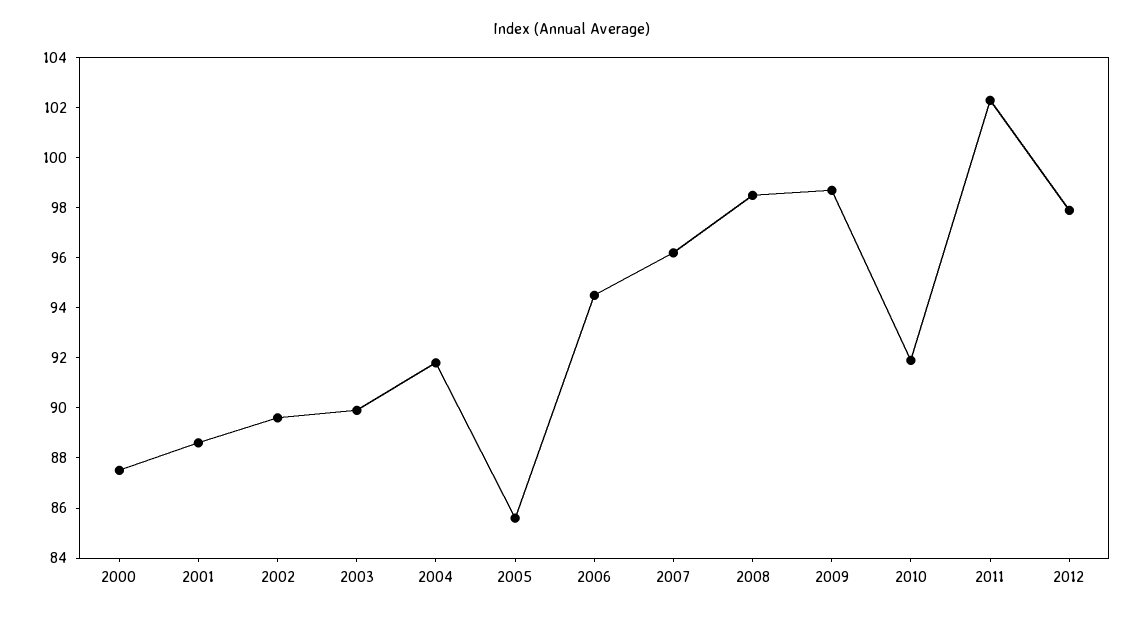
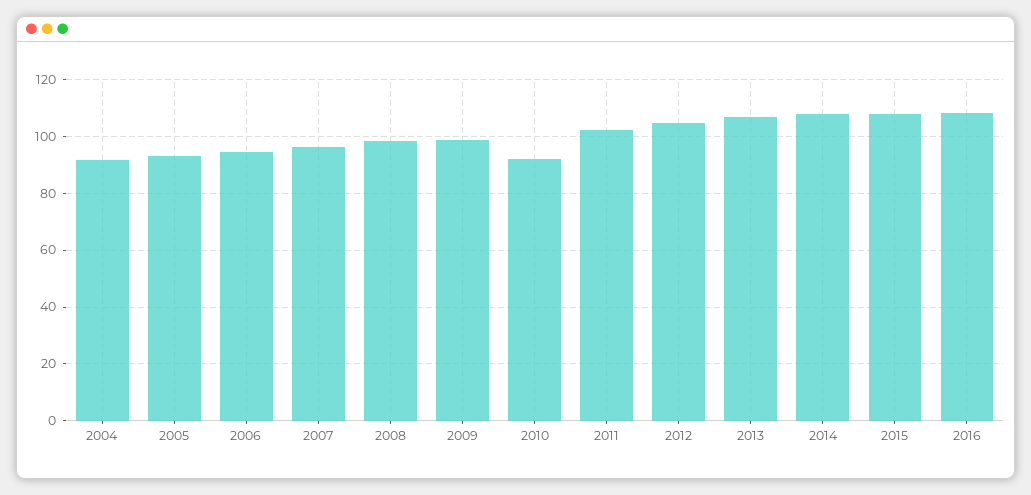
2000: 87.5 -> none
2001: 88.5 -> none
2002: 89.5 -> none
2003: 90 -> none
2005: 85.5 -> 92.5
2012: 98 -> 105
2013: none -> 107.5
2014: none -> 107.5
2015: none -> 107.5
2016: none -> 107.5

